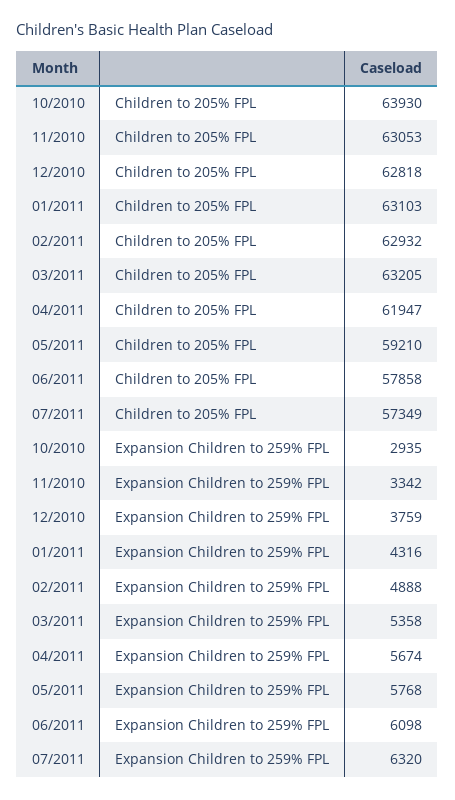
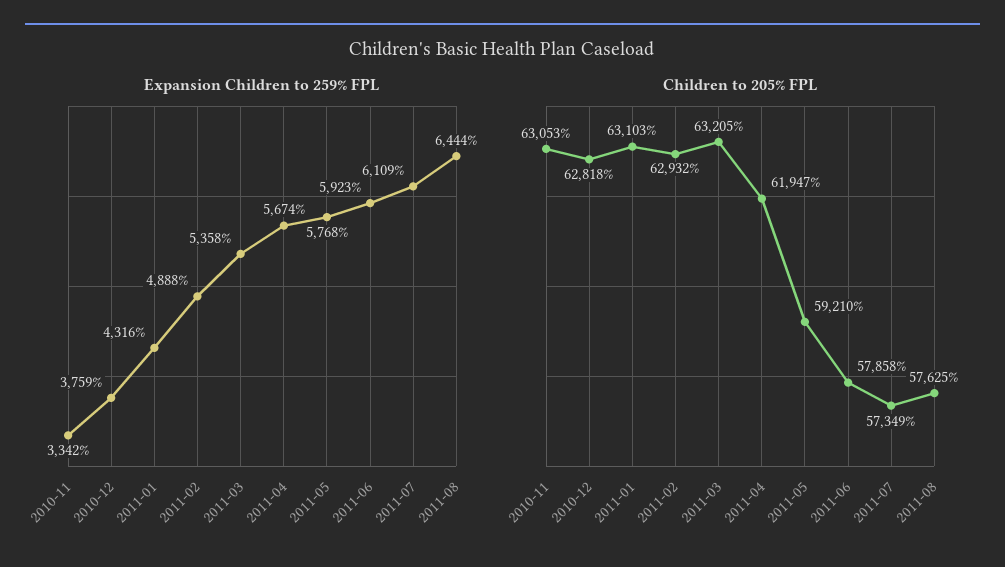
Children to 205% FPL, 10/2010: 63930 -> none
Expansion Children to 259% FPL, 10/2010: 2935 -> none
Expansion Children to 259% FPL, 06/2011: 6098 -> 5923
Expansion Children to 259% FPL, 07/2011: 6320 -> 6109
Expansion Children to 259% FPL, 2011-08: none -> 6444
Children to 205% FPL, 2011-08: none -> 57625

